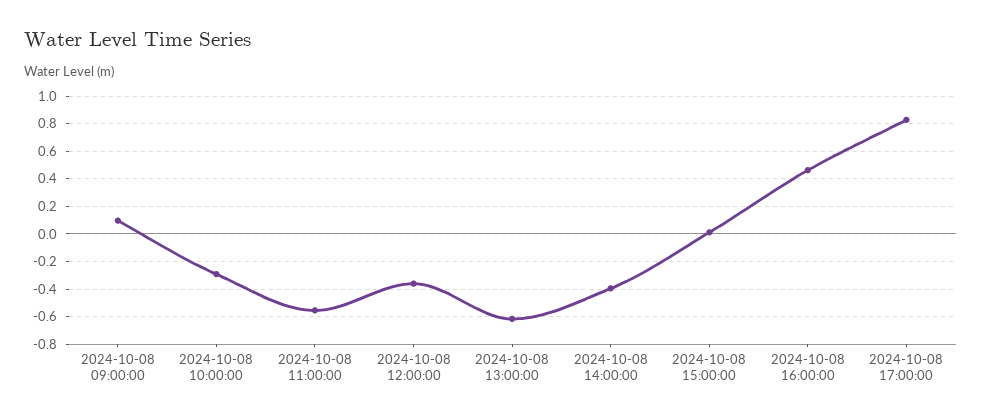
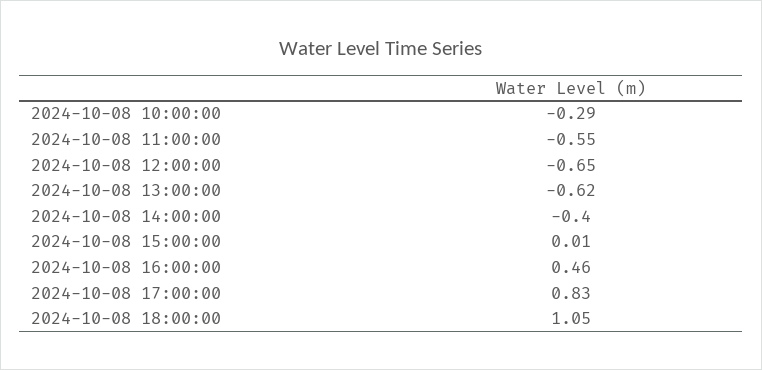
2024-10-08 09:00:00: 0.1 -> none
2024-10-08 12:00:00: -0.35 -> -0.65
2024-10-08 18:00:00: none -> 1.05

